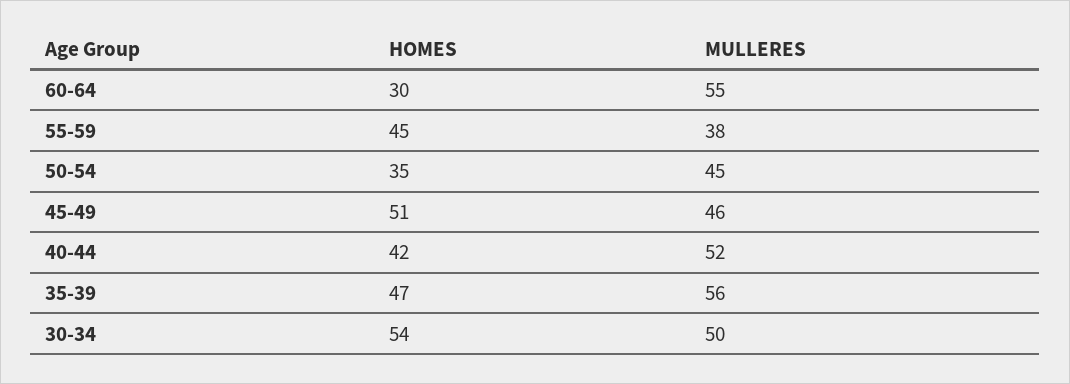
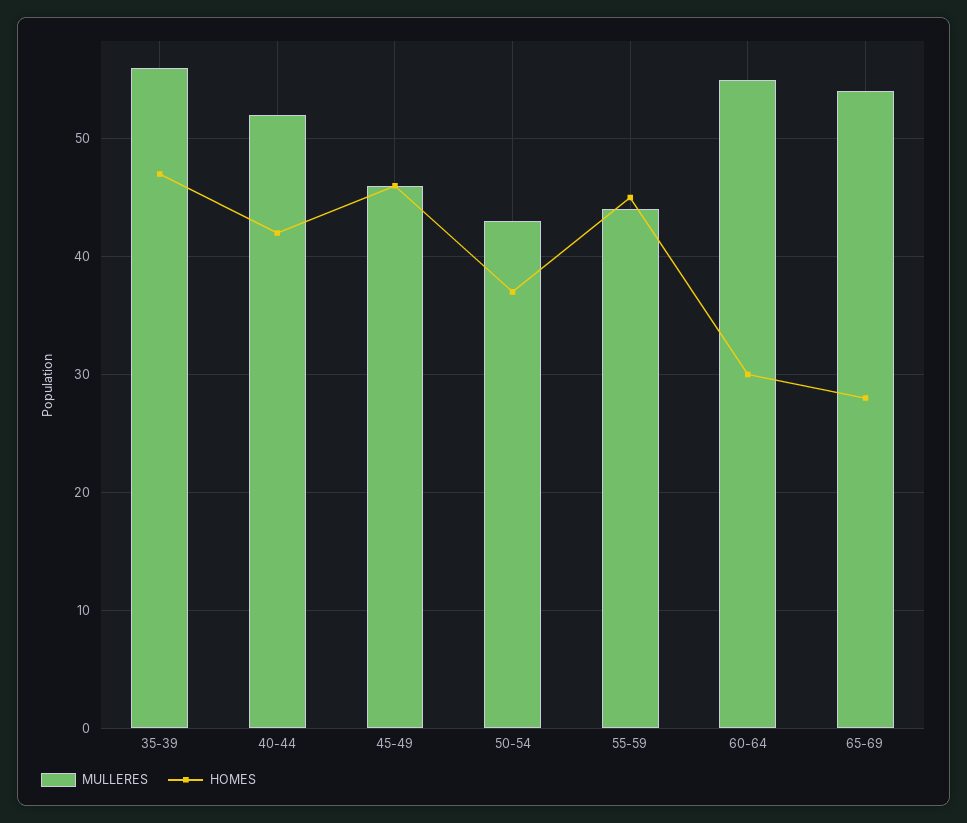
MULLERES, 55-59: 38 -> 44
HOMES, 50-54: 35 -> 37
MULLERES, 50-54: 45 -> 43
HOMES, 45-49: 51 -> 46
HOMES, 30-34: 54 -> none
MULLERES, 30-34: 50 -> none
MULLERES, 65-69: none -> 54
HOMES, 65-69: none -> 28

